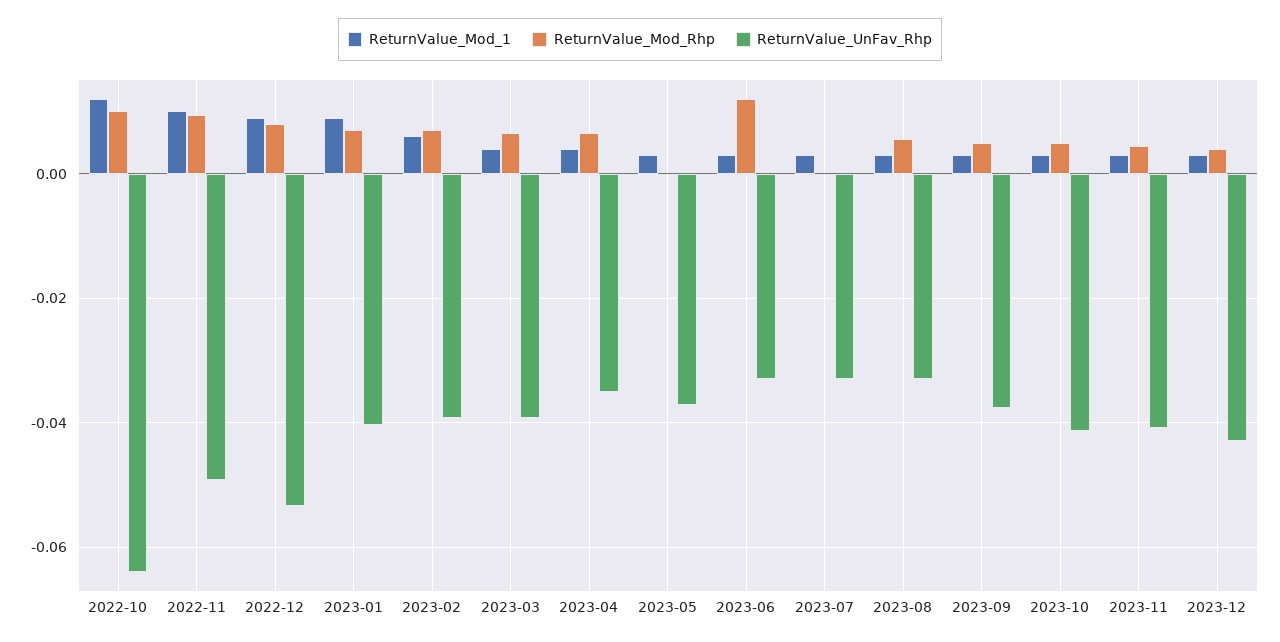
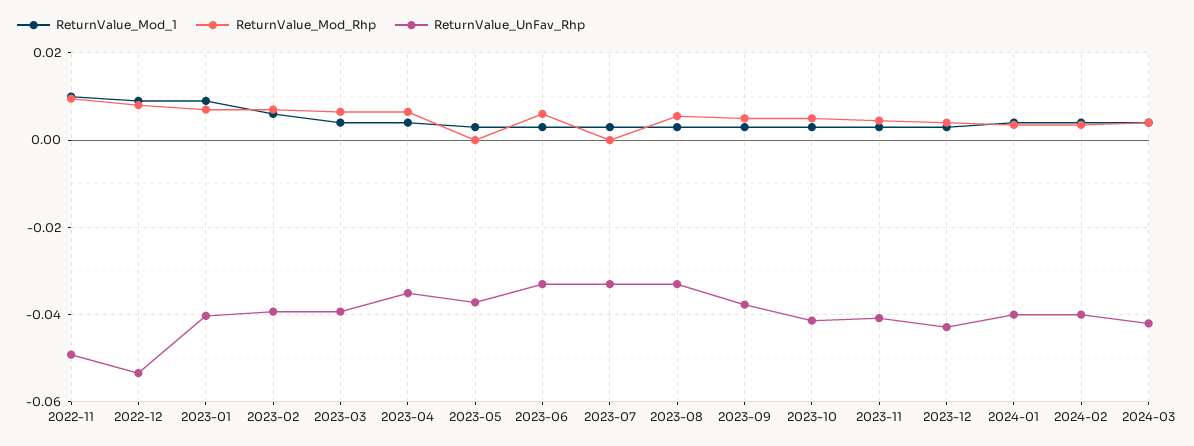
ReturnValue_Mod_1, 2022-10: 0.012 -> none
ReturnValue_Mod_Rhp, 2022-10: 0.01 -> none
ReturnValue_UnFav_Rhp, 2022-10: -0.064 -> none
ReturnValue_Mod_Rhp, 2023-06: 0.012 -> 0.006
ReturnValue_Mod_1, 2024-01: none -> 0.004
ReturnValue_Mod_Rhp, 2024-01: none -> 0.004
ReturnValue_UnFav_Rhp, 2024-01: none -> -0.04
ReturnValue_Mod_1, 2024-02: none -> 0.004
ReturnValue_Mod_Rhp, 2024-02: none -> 0.004
ReturnValue_UnFav_Rhp, 2024-02: none -> -0.04
ReturnValue_Mod_1, 2024-03: none -> 0.004
ReturnValue_Mod_Rhp, 2024-03: none -> 0.004
ReturnValue_UnFav_Rhp, 2024-03: none -> -0.042

